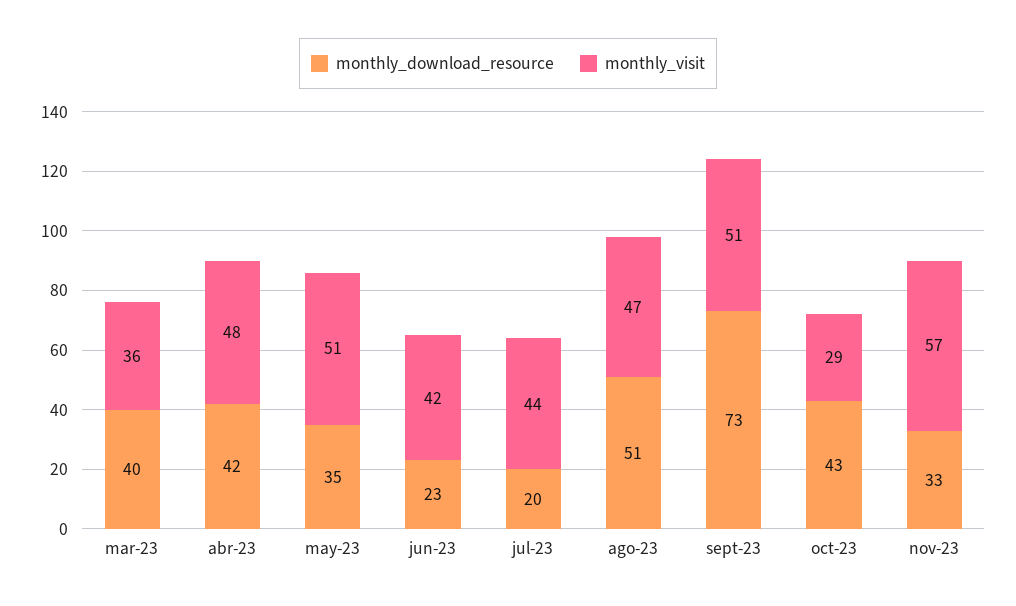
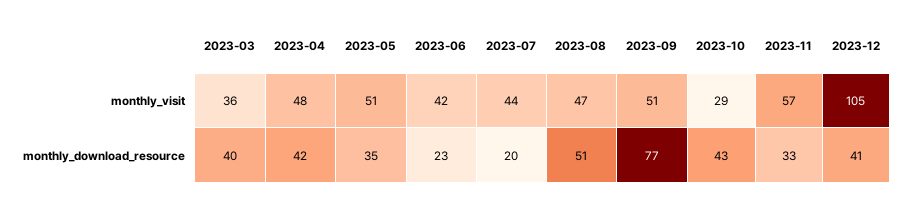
monthly_download_resource, sept-23: 73 -> 77
monthly_visit, 2023-12: none -> 105
monthly_download_resource, 2023-12: none -> 41

